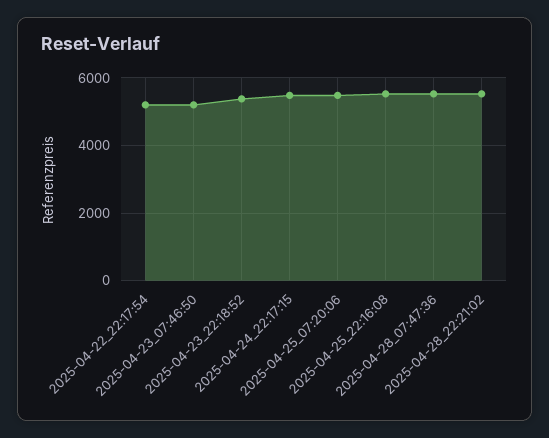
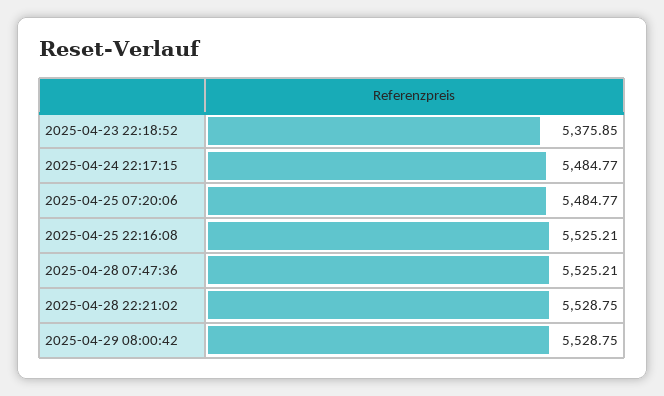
2025-04-22_22:17:54: 5200 -> none
2025-04-23_07:46:50: 5200 -> none
2025-04-29 08:00:42: none -> 5528.75

